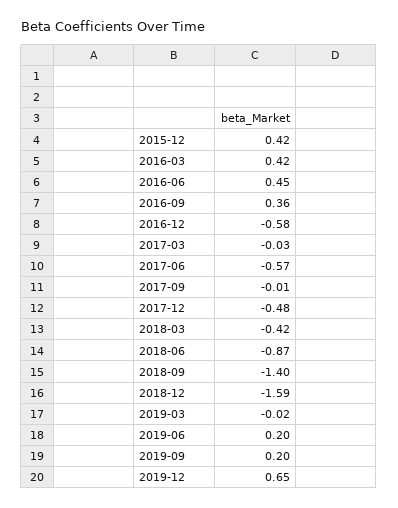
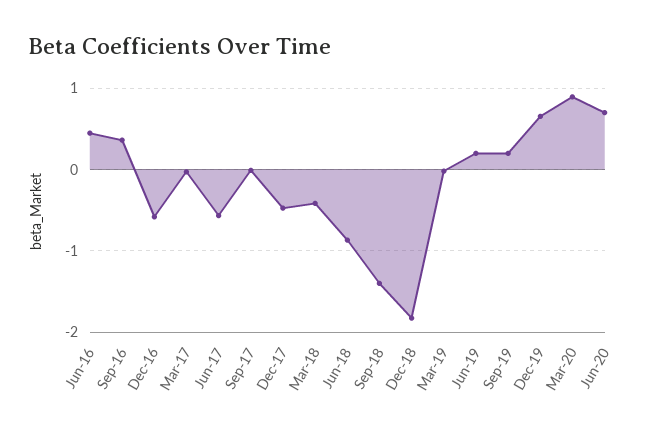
2015-12: 0.42 -> none
2016-03: 0.42 -> none
2018-12: -1.59 -> -1.8
Mar-20: none -> 0.9
Jun-20: none -> 0.7

